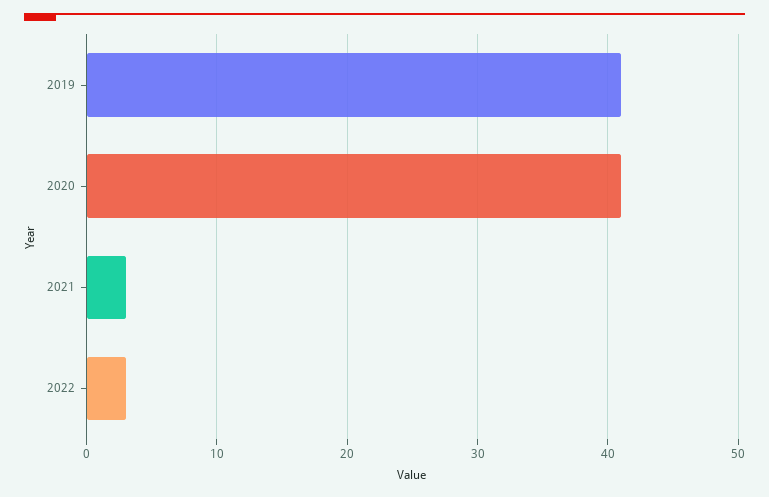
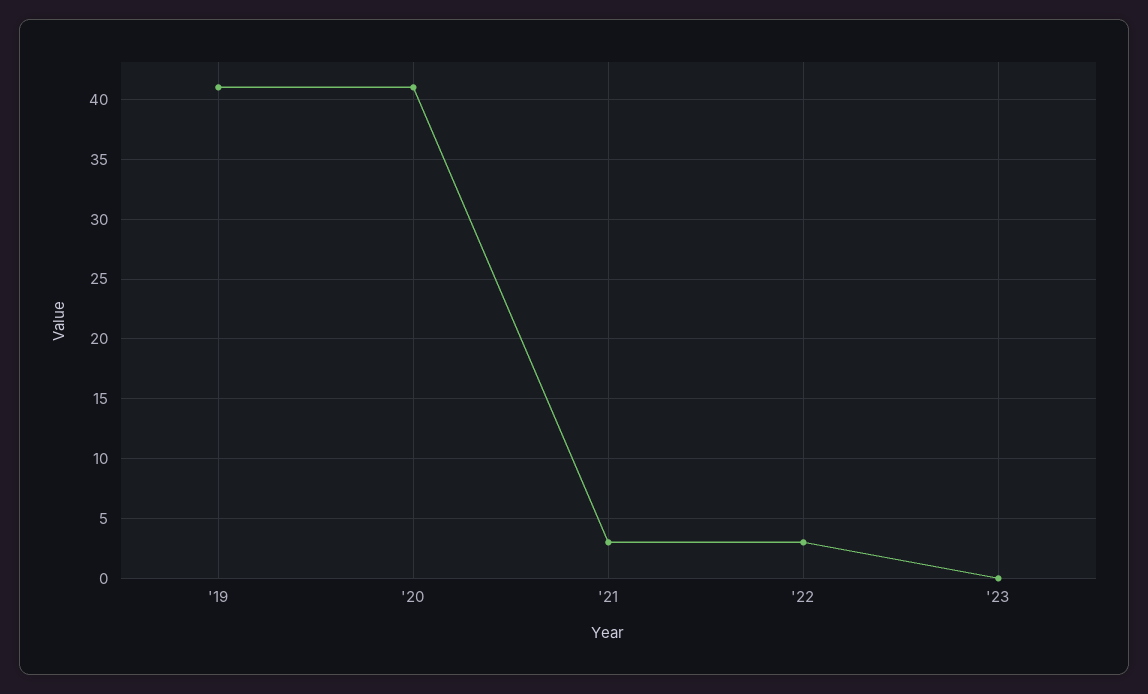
'23: none -> 0

